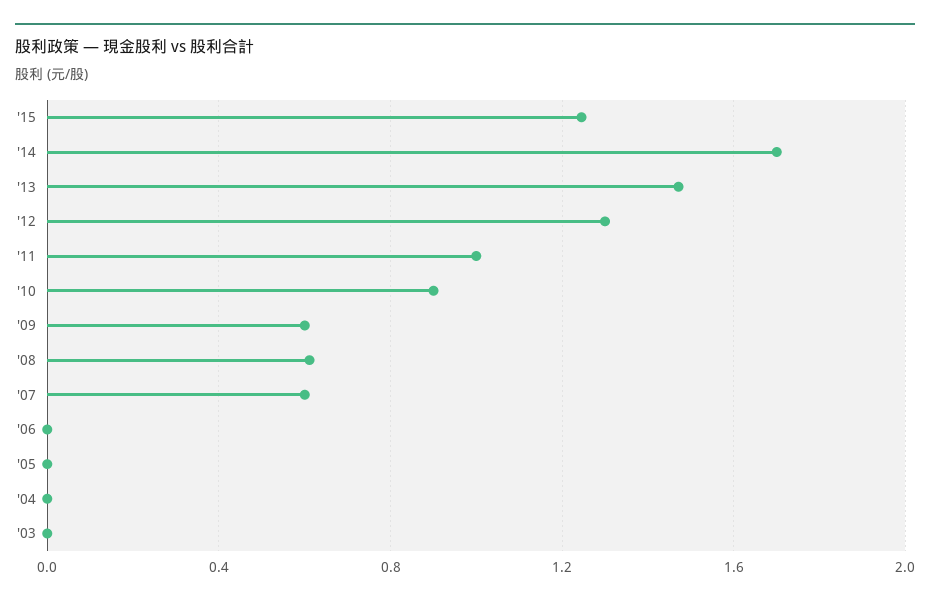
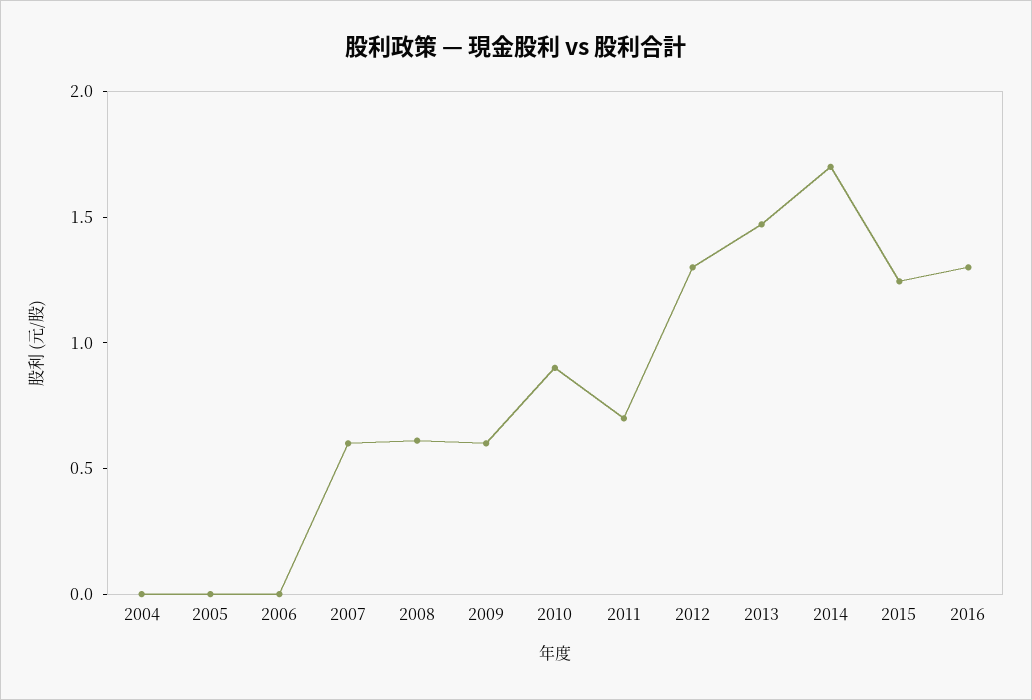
'11: 1 -> 0.7
'03: 0 -> none
2016: none -> 1.3

